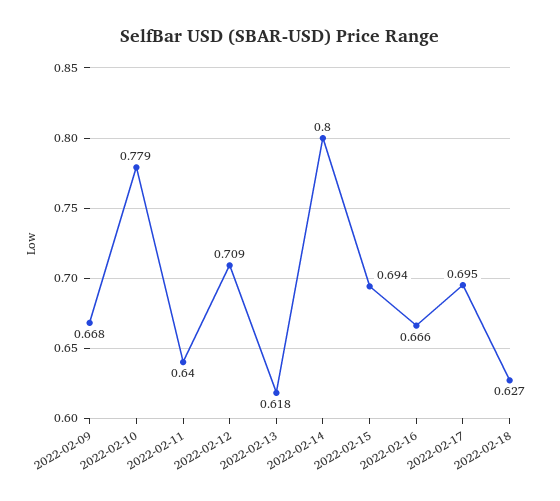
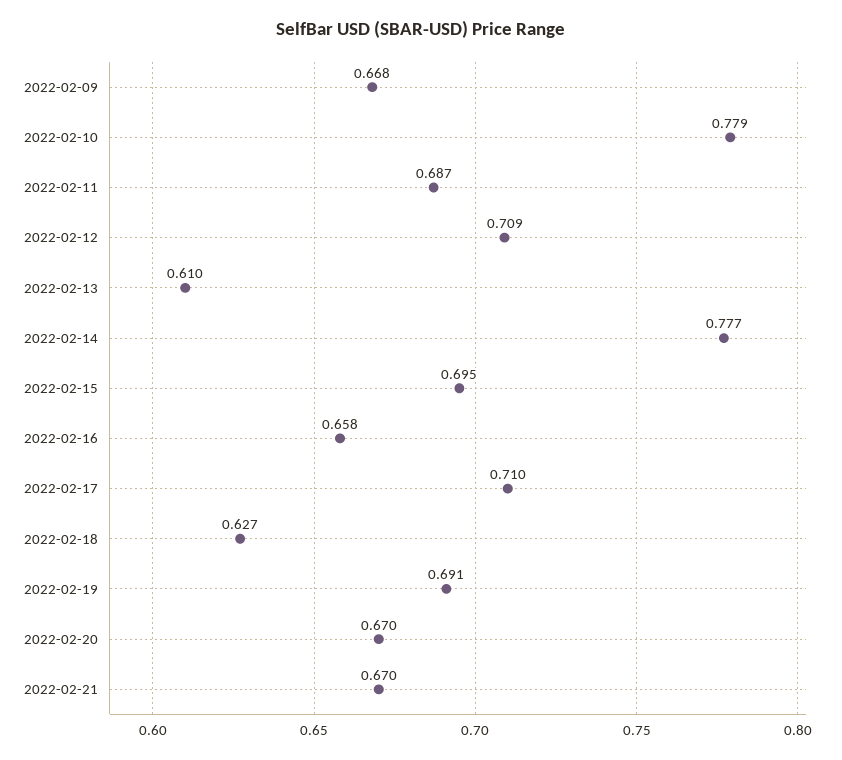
2022-02-11: 0.64 -> 0.687
2022-02-13: 0.618 -> 0.61
2022-02-14: 0.8 -> 0.777
2022-02-15: 0.694 -> 0.695
2022-02-16: 0.666 -> 0.658
2022-02-17: 0.695 -> 0.71
2022-02-19: none -> 0.691
2022-02-20: none -> 0.67
2022-02-21: none -> 0.67

